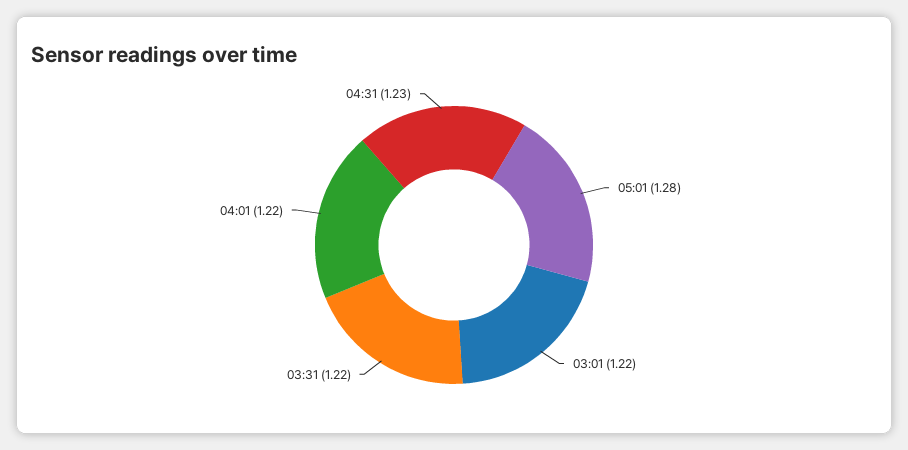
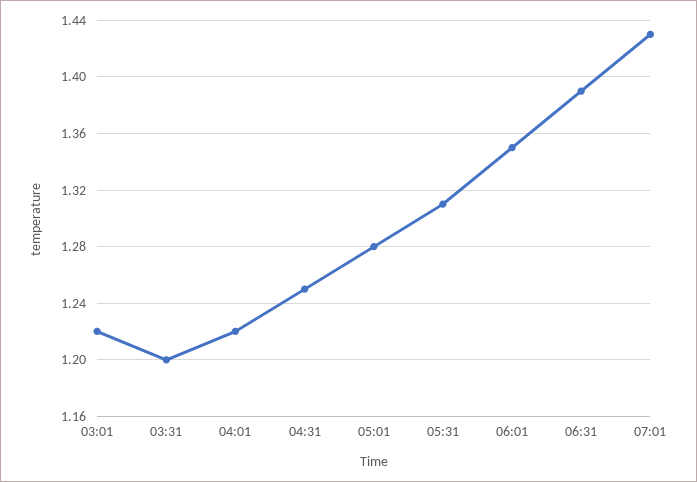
03:31: 1.22 -> 1.2
04:31: 1.23 -> 1.25
05:31: none -> 1.31
06:01: none -> 1.35
06:31: none -> 1.39
07:01: none -> 1.43

